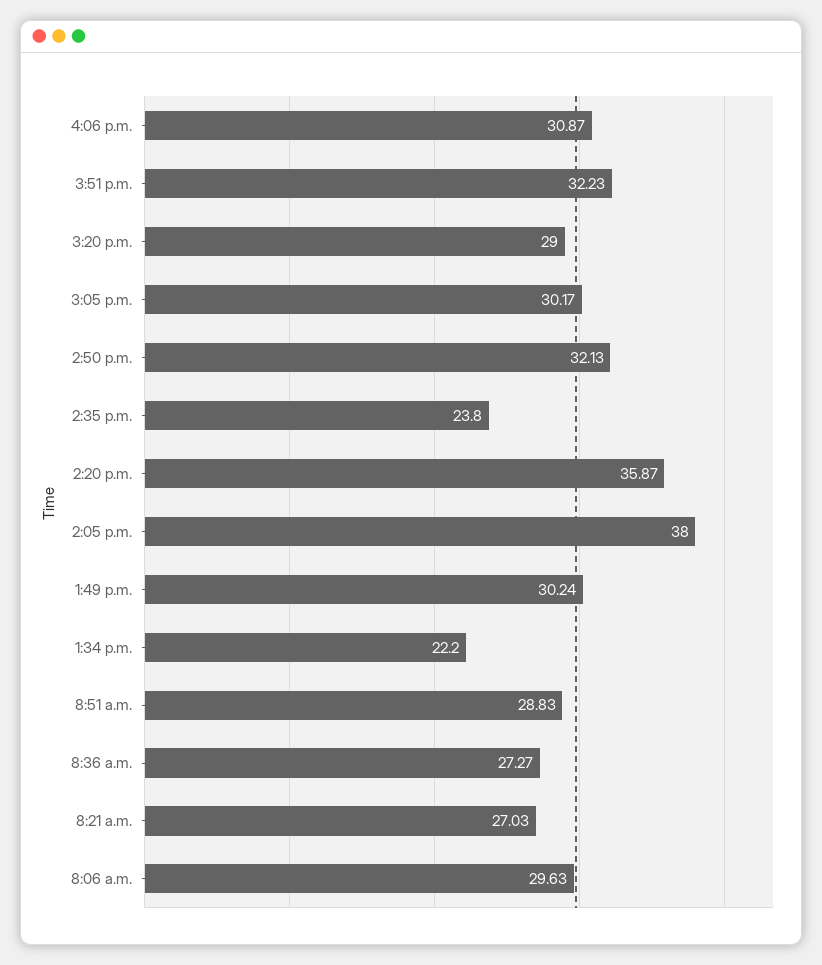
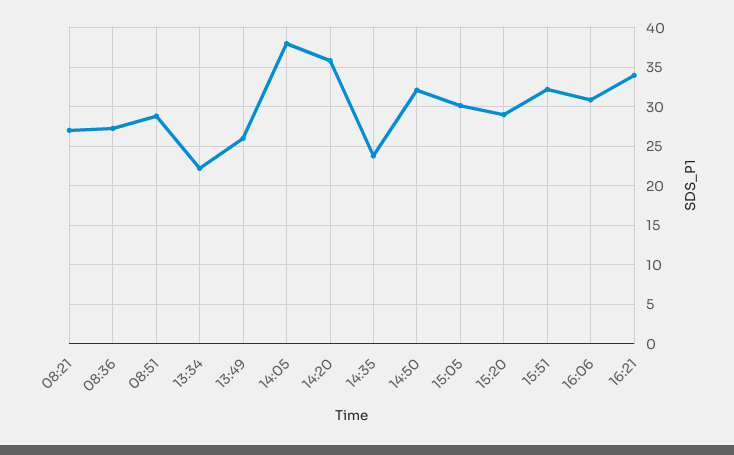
1:49 p.m.: 30.24 -> 26
8:06 a.m.: 29.63 -> none
16:21: none -> 34

